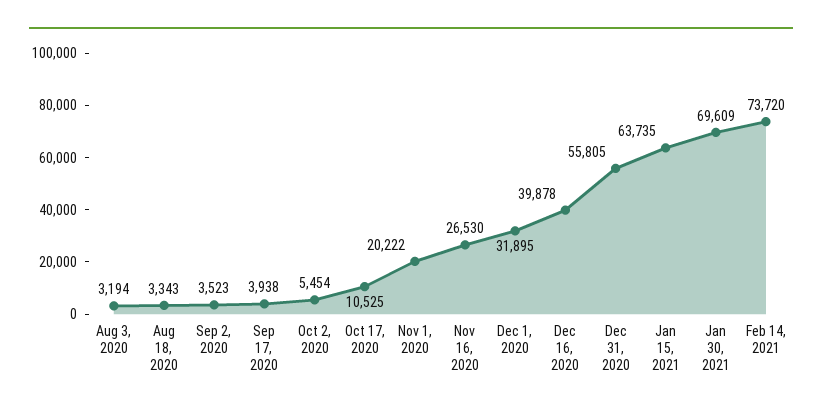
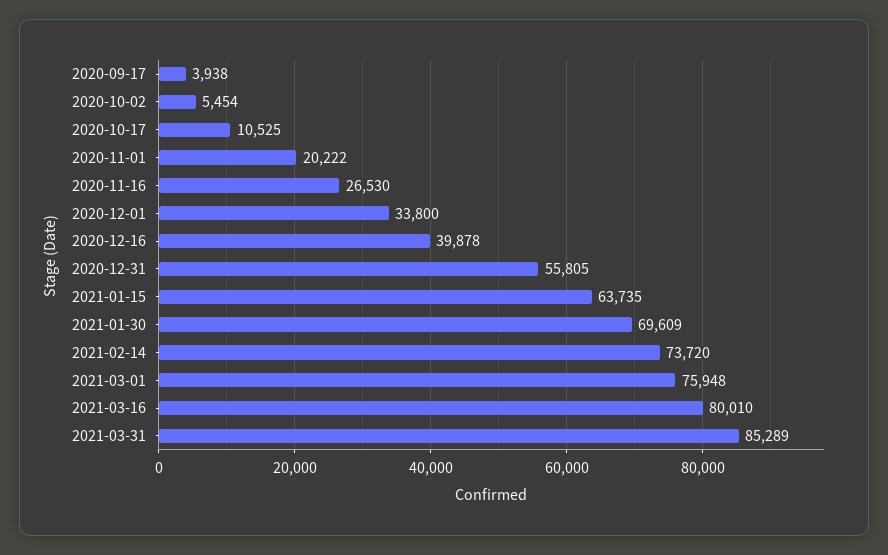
Aug 3, 2020: 3194 -> none
Aug 18, 2020: 3343 -> none
Sep 2, 2020: 3523 -> none
Dec 1, 2020: 31895 -> 33800
2021-03-01: none -> 75948
2021-03-16: none -> 80010
2021-03-31: none -> 85289

